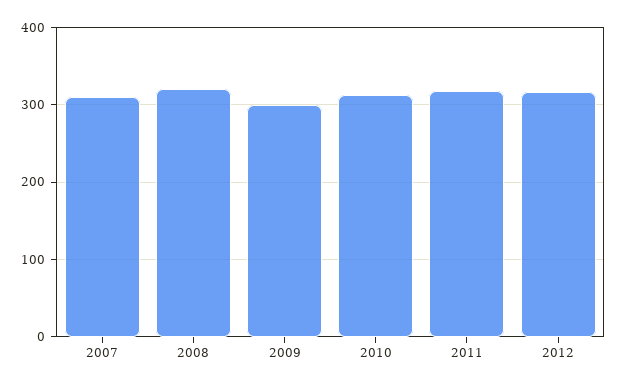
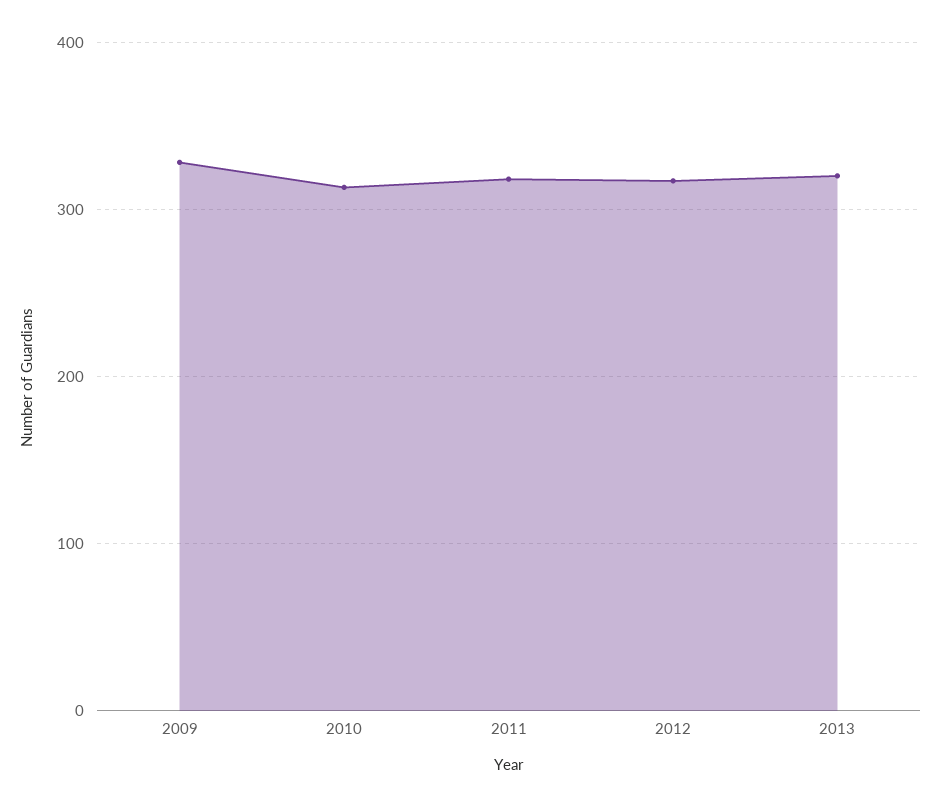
2007: 310 -> none
2008: 320 -> none
2009: 300 -> 330
2013: none -> 320

